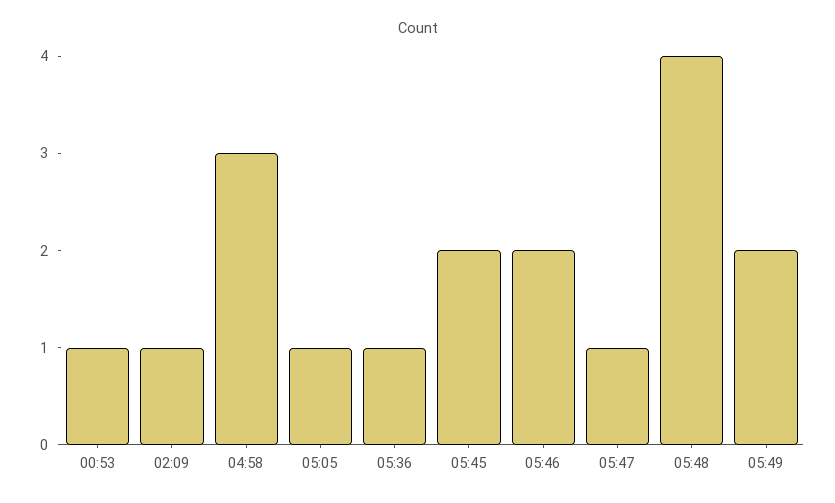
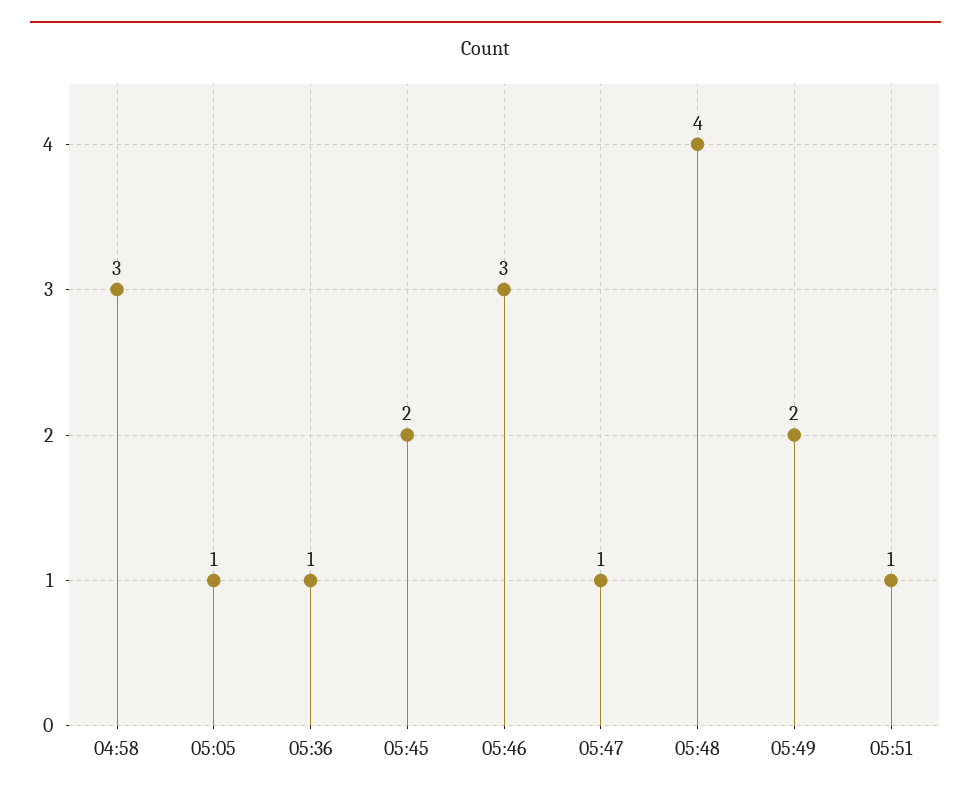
00:53: 1 -> none
02:09: 1 -> none
05:46: 2 -> 3
05:51: none -> 1

